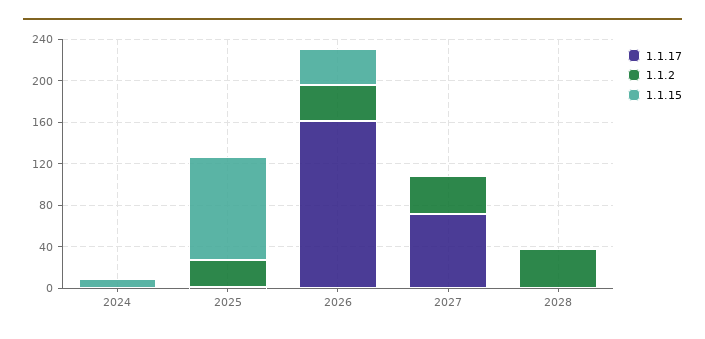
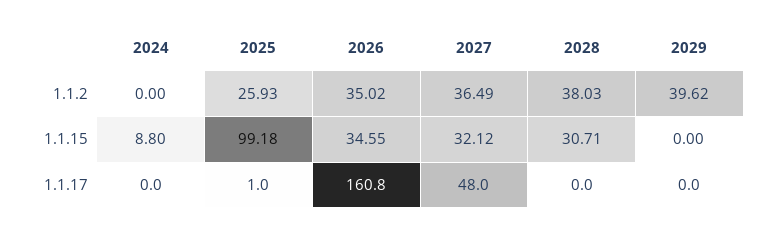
1.1.17, 2027: 70 -> 48
1.1.15, 2027: 0 -> 32.12
1.1.15, 2028: 0 -> 30.71
1.1.2, 2029: none -> 39.62
1.1.15, 2029: none -> 0
1.1.17, 2029: none -> 0

